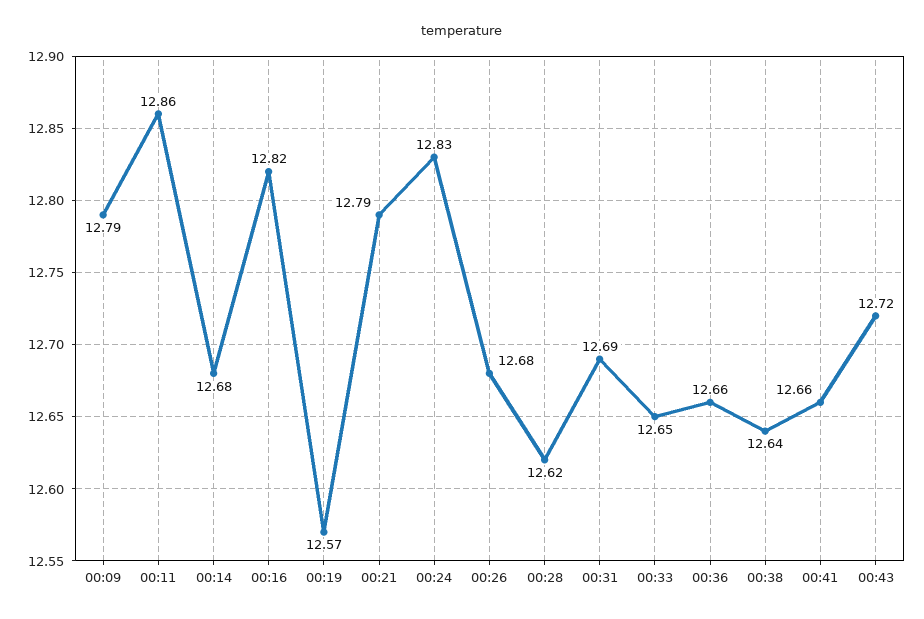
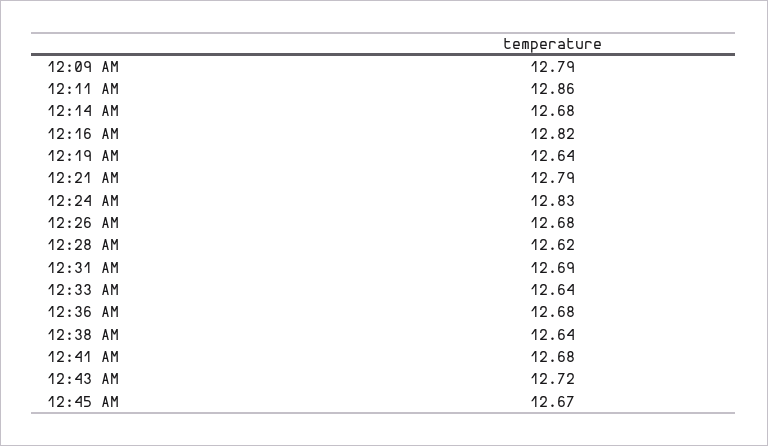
00:19: 12.57 -> 12.64
00:33: 12.65 -> 12.64
00:36: 12.66 -> 12.68
00:41: 12.66 -> 12.68
12:45 AM: none -> 12.67

